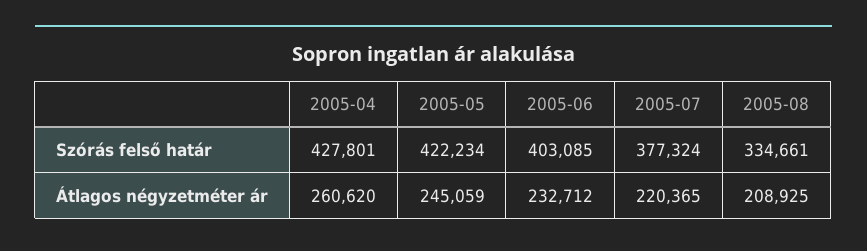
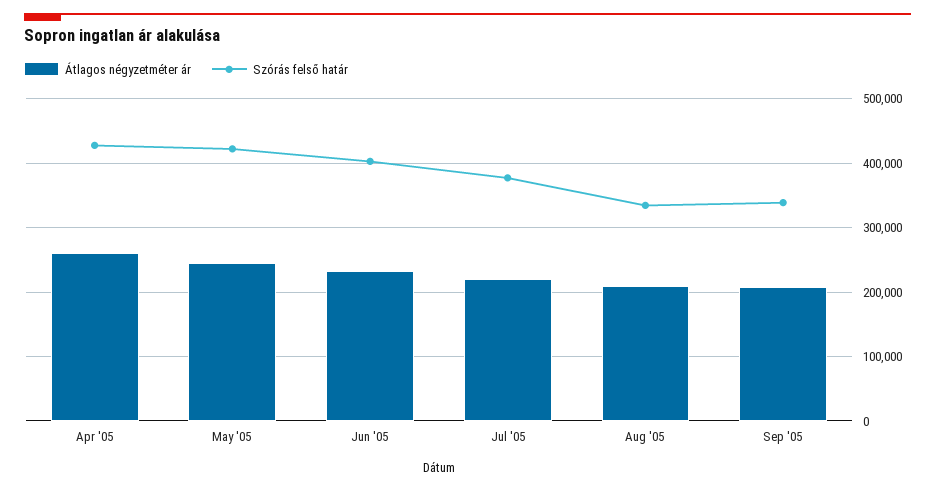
Átlagos négyzetméter ár, Sep '05: none -> 210000
Szórás felső határ, Sep '05: none -> 340000

